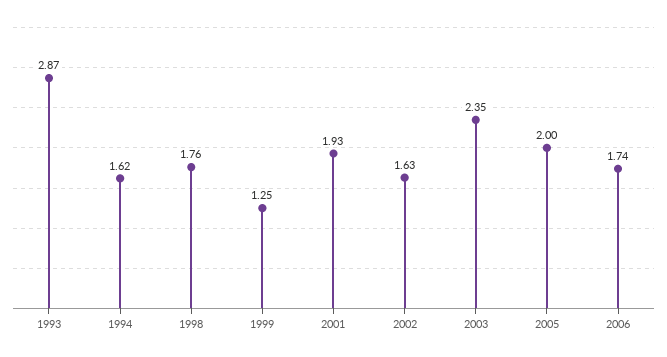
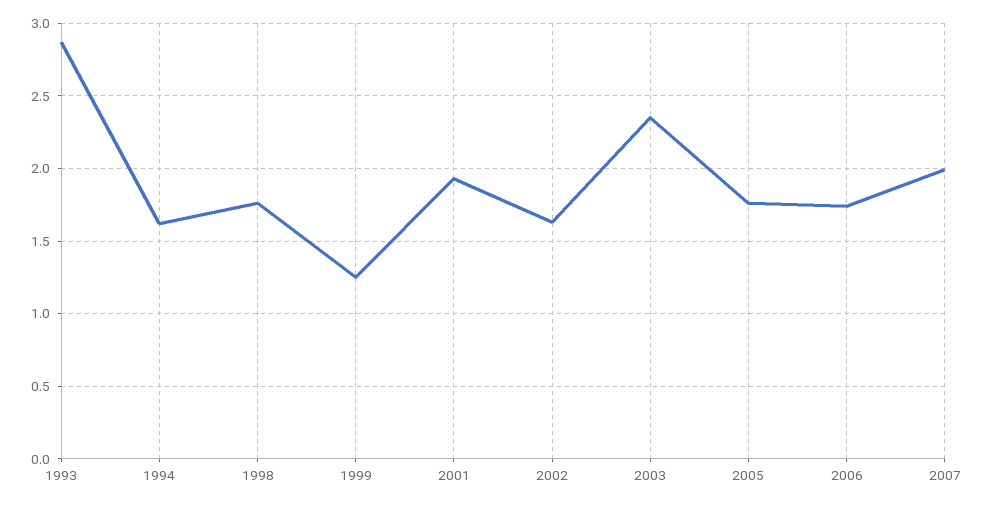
2005: 2 -> 1.75
2007: none -> 2

